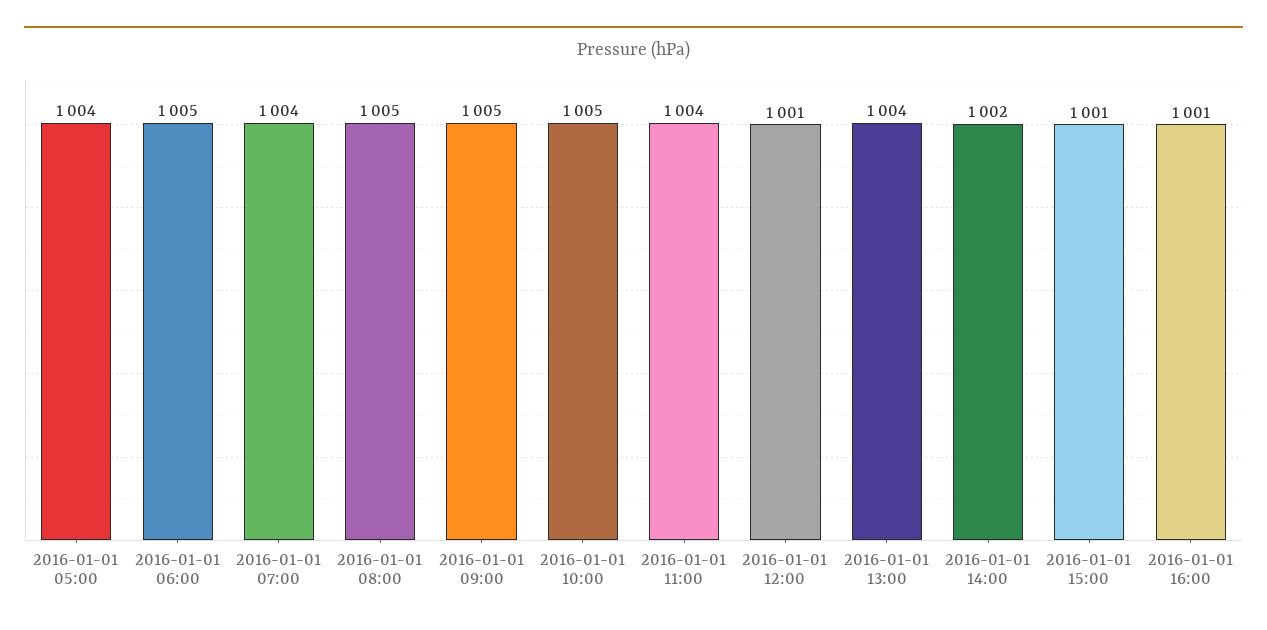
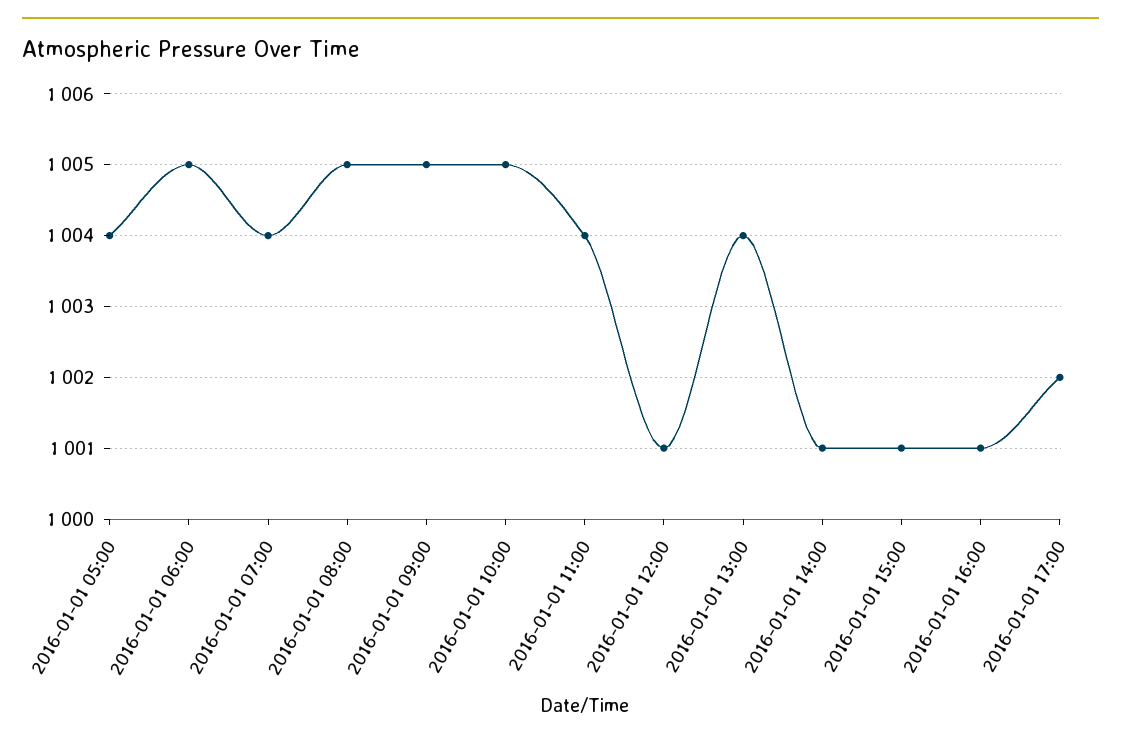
2016-01-01 14:00: 1002 -> 1001
2016-01-01 17:00: none -> 1002

